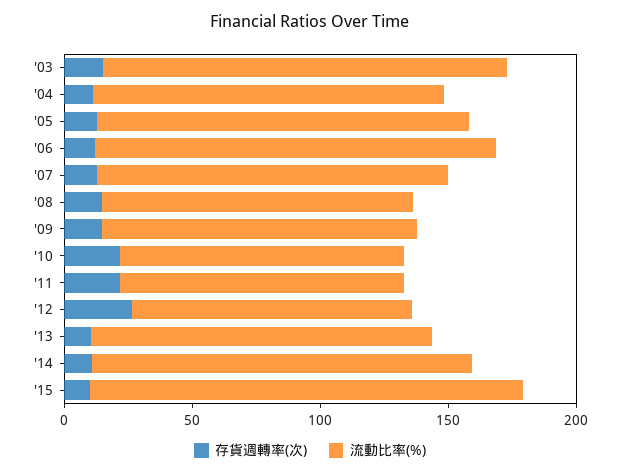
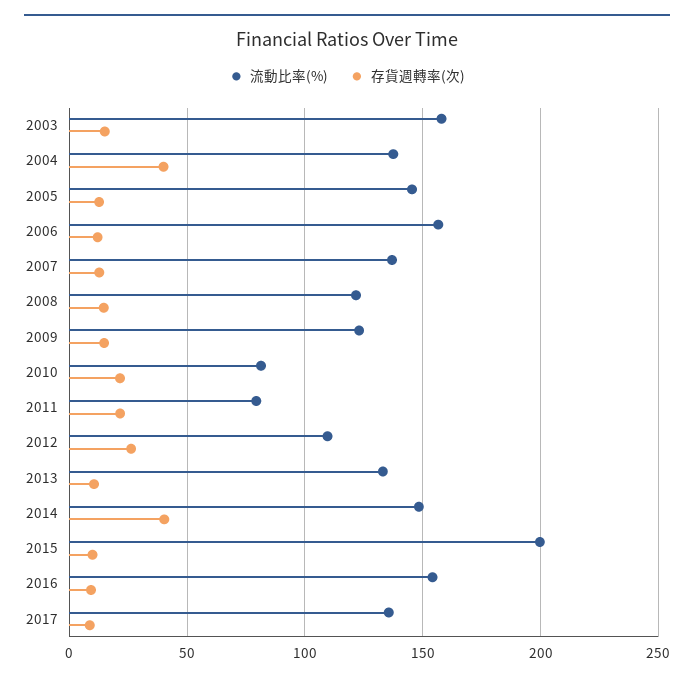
存貨週轉率(次), '04: 10 -> 40
流動比率(%), '10: 110 -> 80
流動比率(%), '11: 110 -> 80
存貨週轉率(次), '14: 10 -> 40
流動比率(%), '15: 170 -> 200
流動比率(%), 2016: none -> 155
存貨週轉率(次), 2016: none -> 10
流動比率(%), 2017: none -> 135
存貨週轉率(次), 2017: none -> 10

